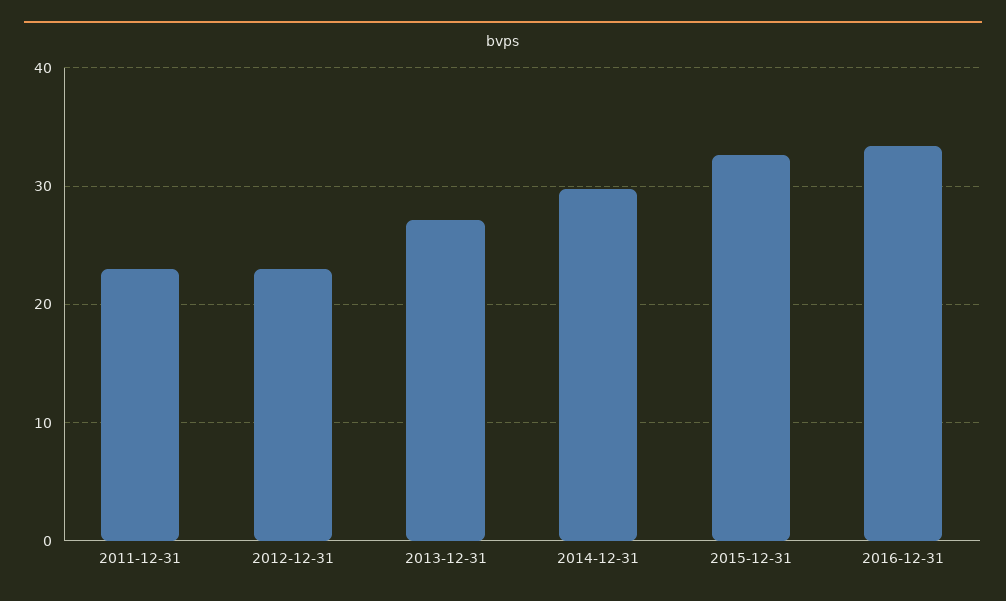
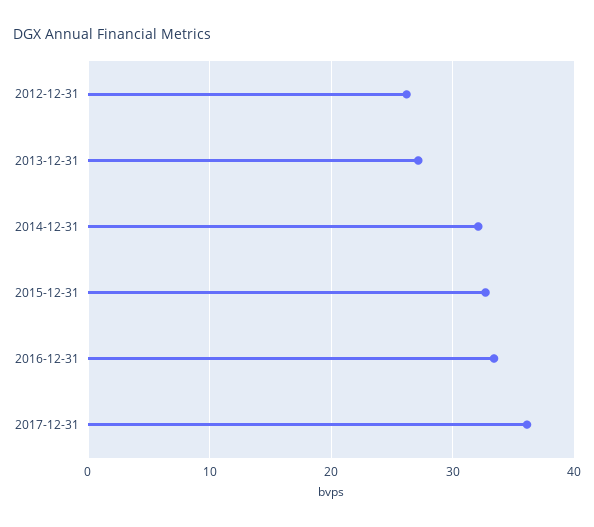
2011-12-31: 23 -> none
2012-12-31: 23 -> 26
2014-12-31: 30 -> 32
2017-12-31: none -> 36

